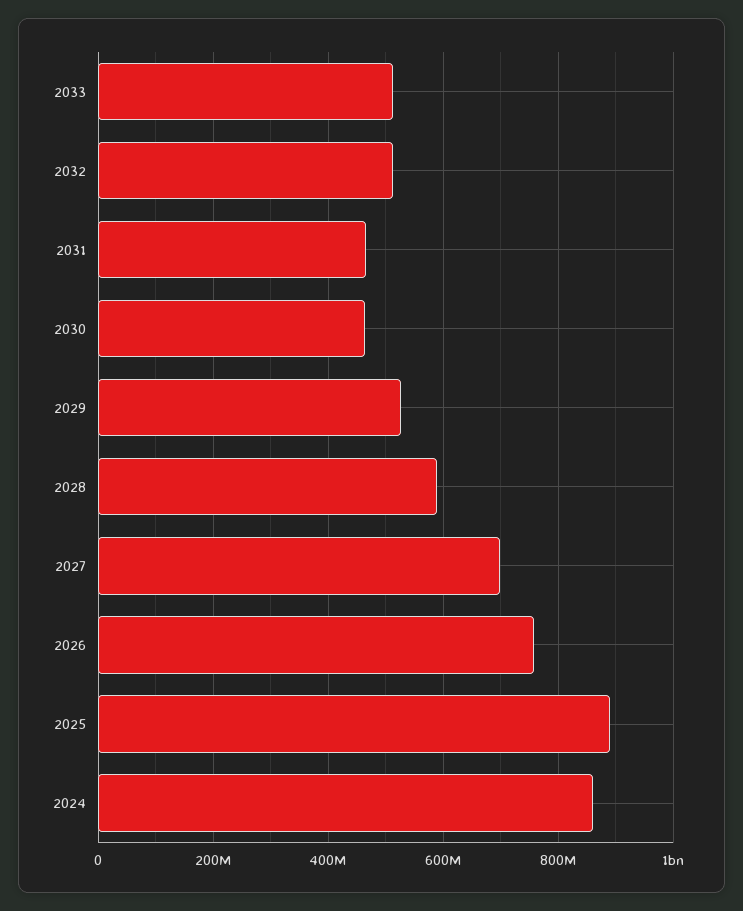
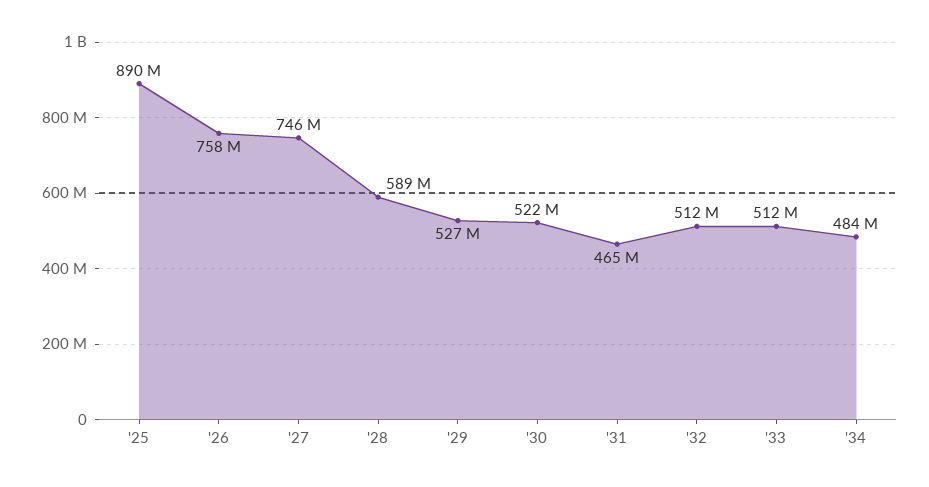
2030: 460000000 -> 522000000
2027: 700000000 -> 746000000
2024: 860000000 -> none
'34: none -> 484000000

